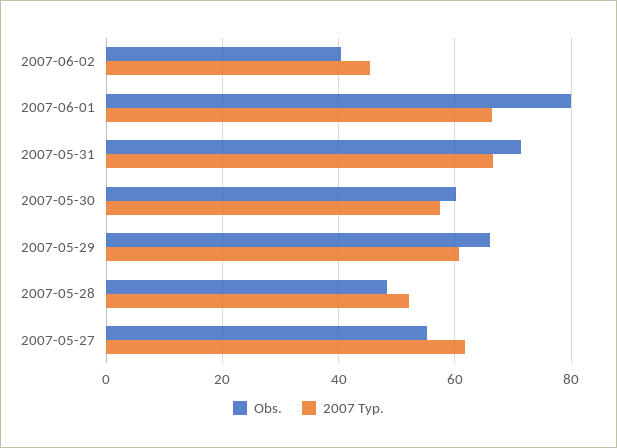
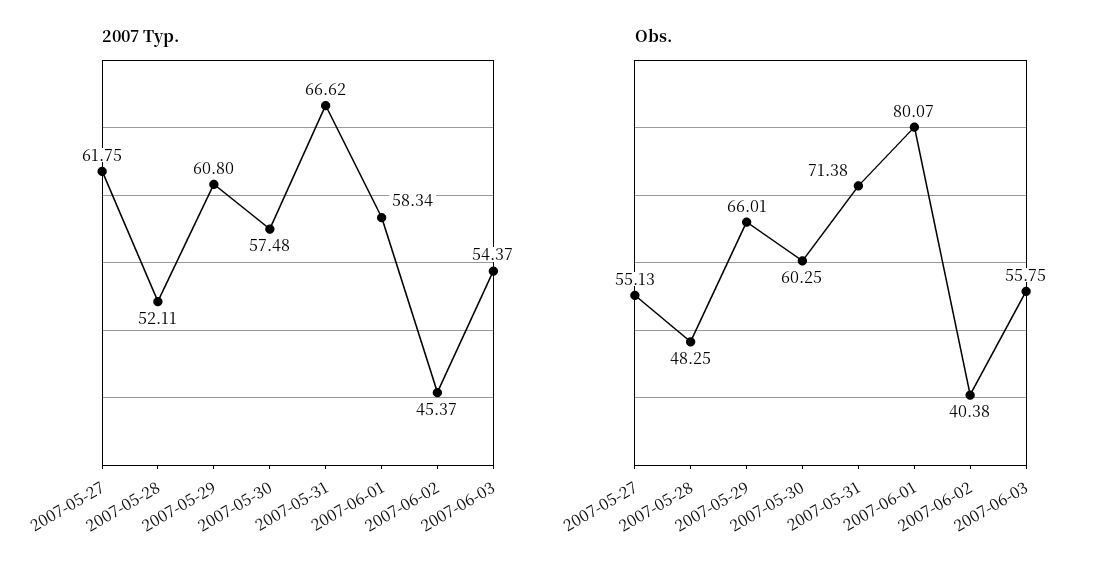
2007 Typ., 2007-06-01: 66 -> 58.34
2007 Typ., 2007-06-03: none -> 54.37
Obs., 2007-06-03: none -> 55.75

